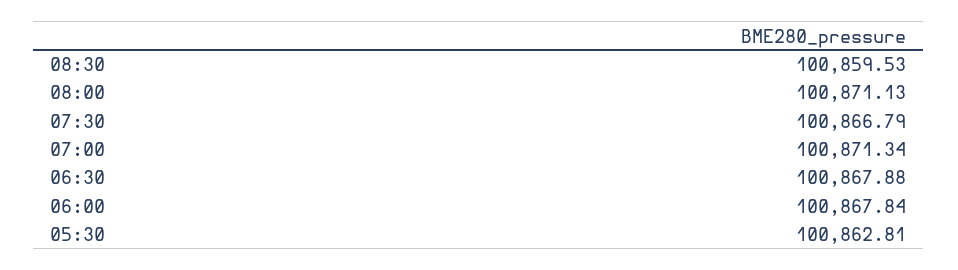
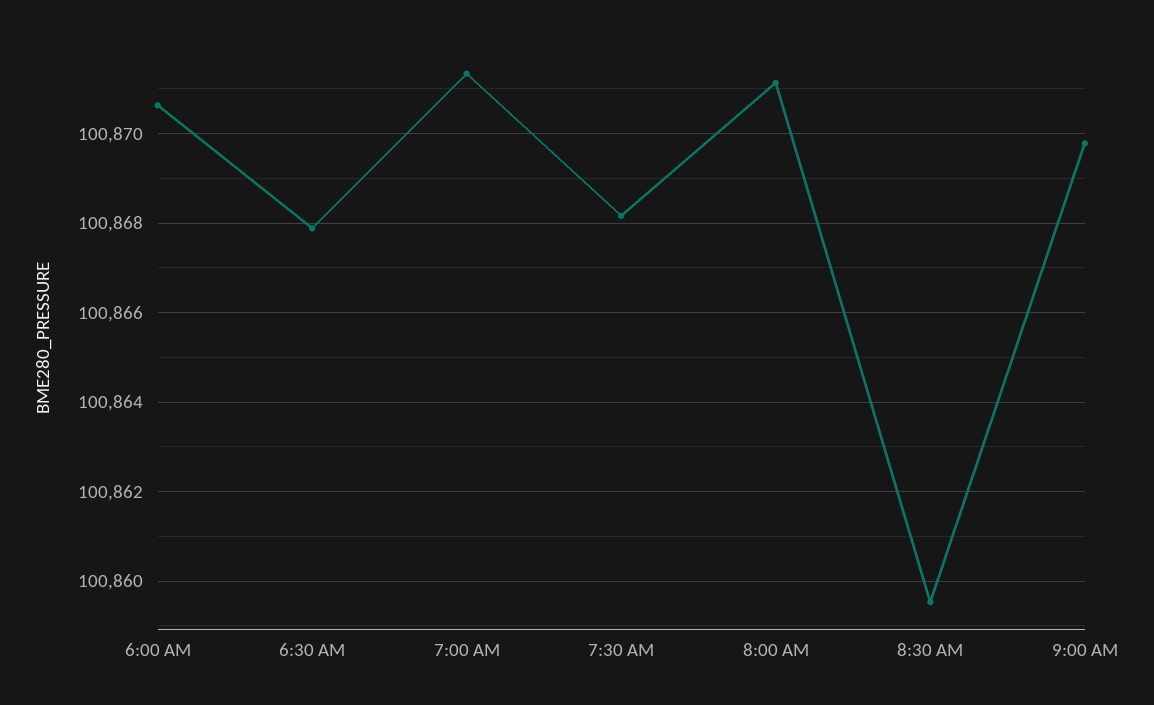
07:30: 100866.79 -> 100868.2
06:00: 100867.84 -> 100870.6
05:30: 100862.81 -> none
9:00 AM: none -> 100869.8

